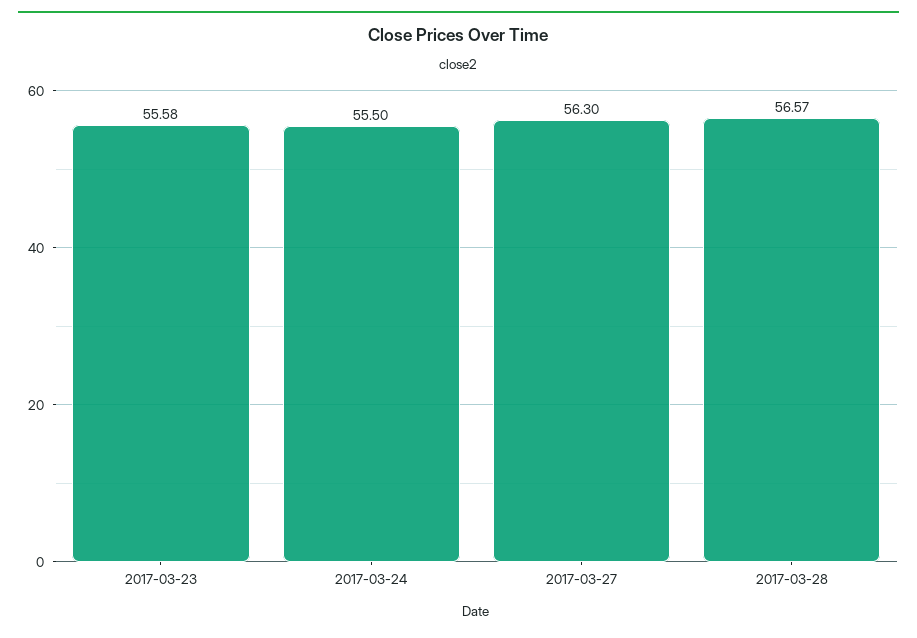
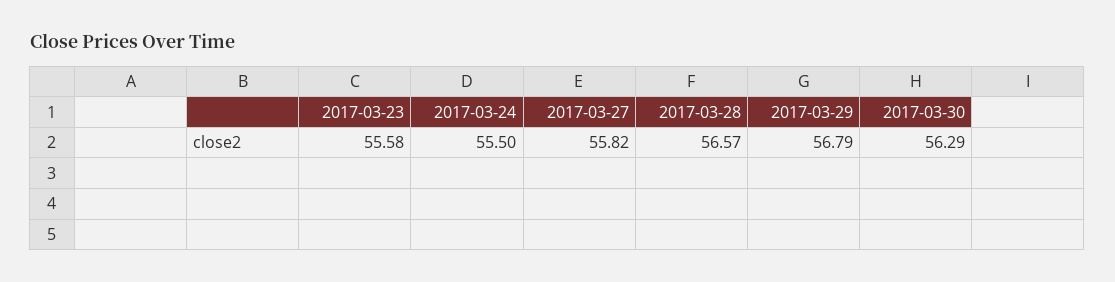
2017-03-27: 56.3 -> 55.82
2017-03-29: none -> 56.79
2017-03-30: none -> 56.29

